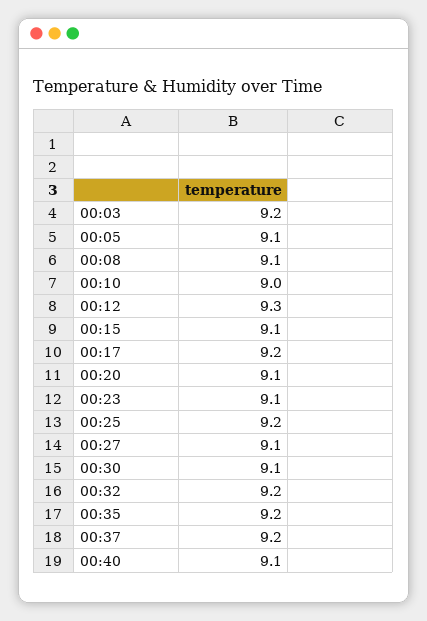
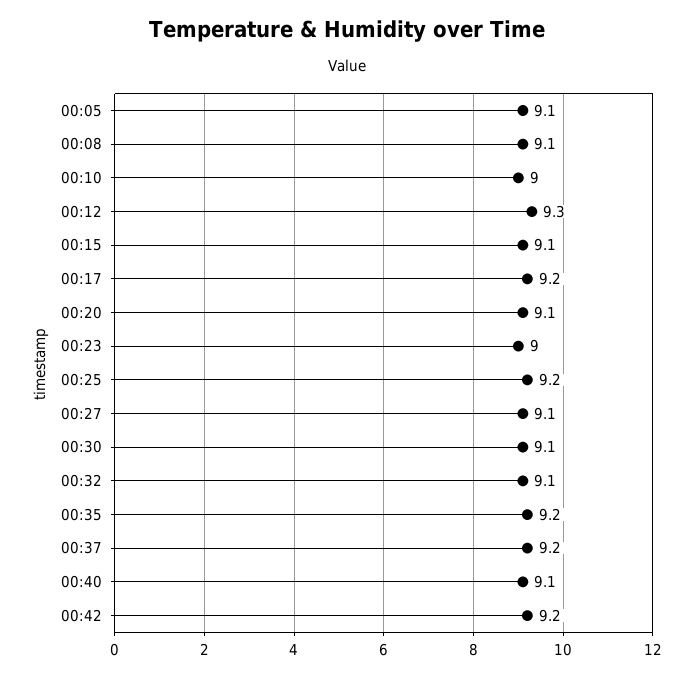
00:03: 9.2 -> none
00:23: 9.1 -> 9
00:32: 9.2 -> 9.1
00:42: none -> 9.2

